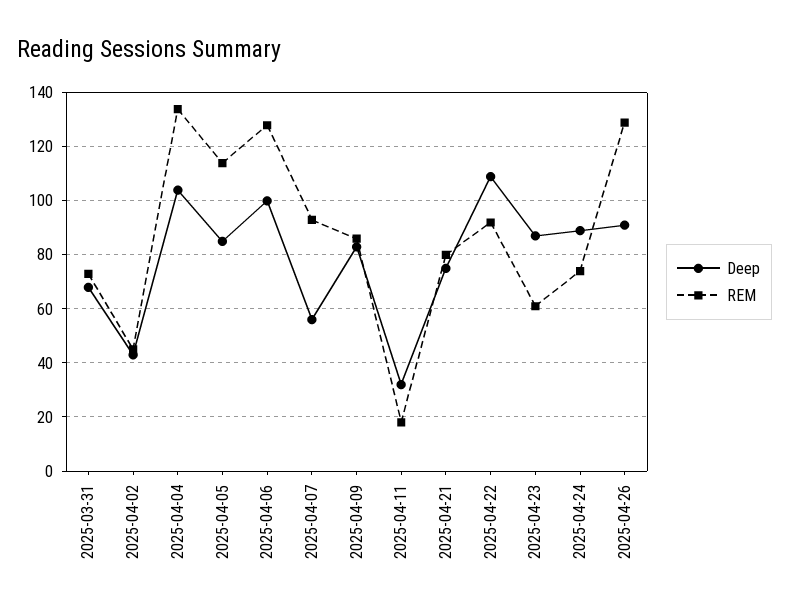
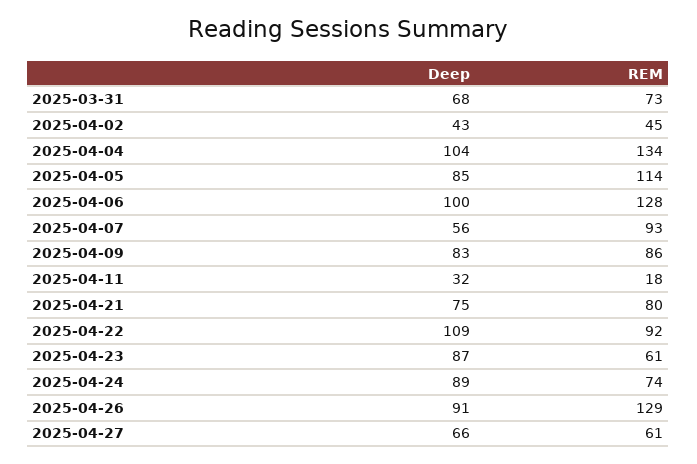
Deep, 2025-04-27: none -> 66
REM, 2025-04-27: none -> 61

